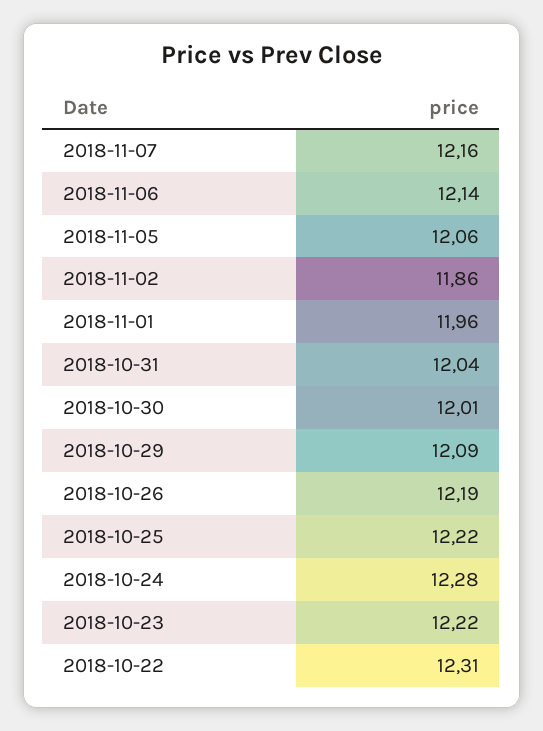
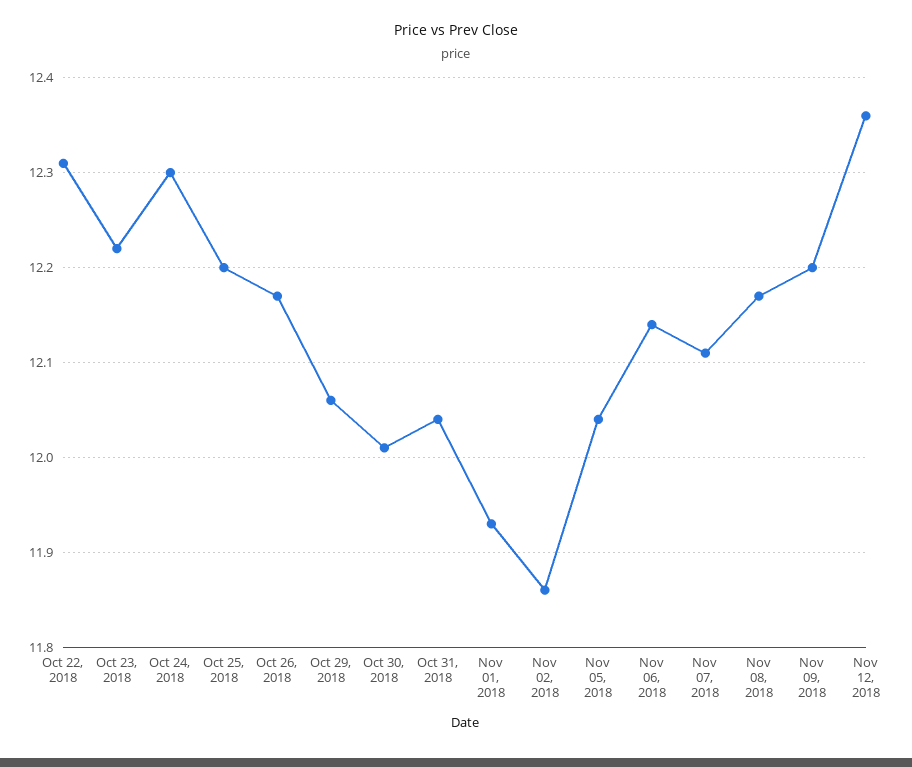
2018-11-07: 12.16 -> 12.11
2018-11-05: 12.06 -> 12.04
2018-11-01: 11.96 -> 11.93
2018-10-29: 12.09 -> 12.06
2018-10-26: 12.19 -> 12.17
2018-10-25: 12.22 -> 12.2
2018-10-24: 12.28 -> 12.3
Nov 08, 2018: none -> 12.17
Nov 09, 2018: none -> 12.2
Nov 12, 2018: none -> 12.36

